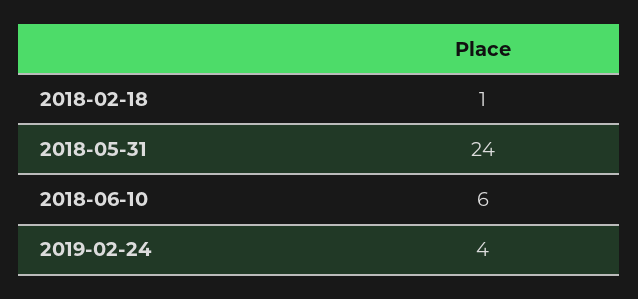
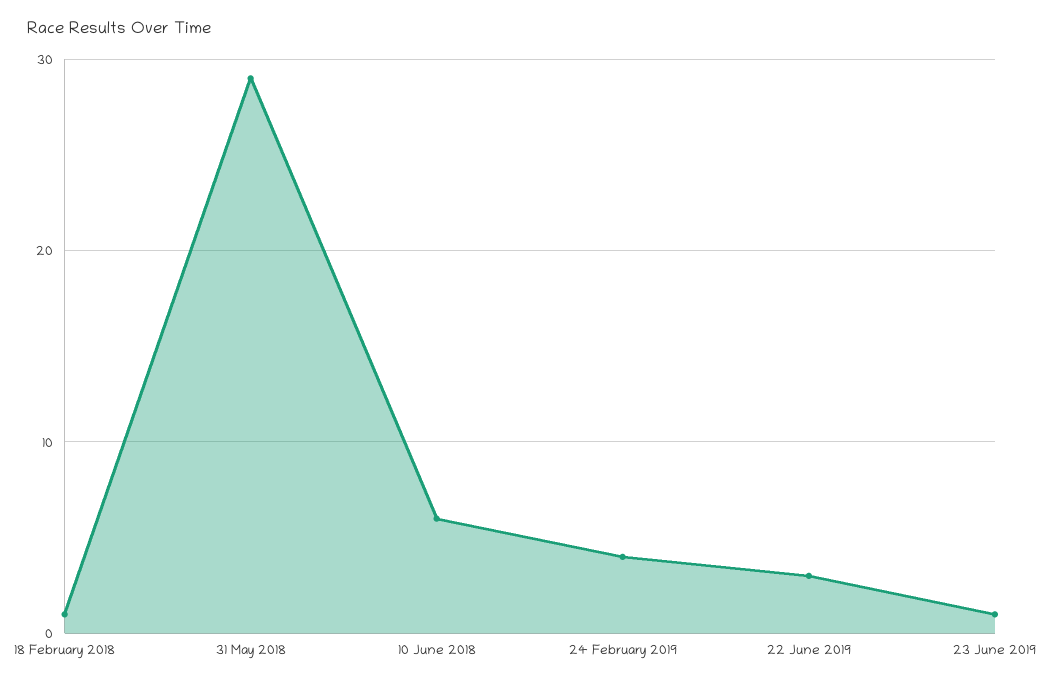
2018-05-31: 24 -> 29
22 June 2019: none -> 3
23 June 2019: none -> 1

